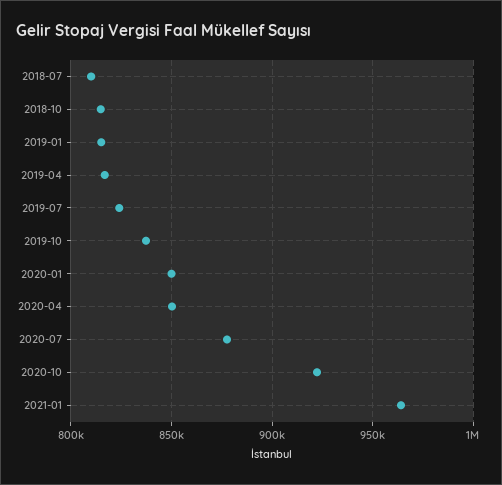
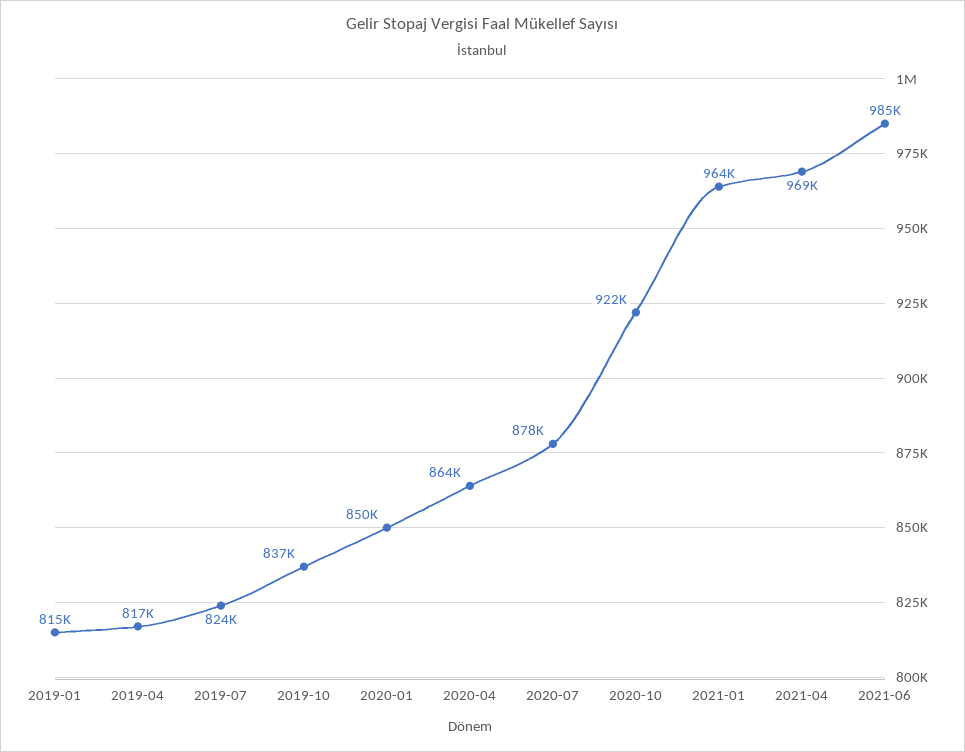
2018-07: 810000 -> none
2018-10: 815000 -> none
2020-04: 850000 -> 864000
2021-04: none -> 969000
2021-06: none -> 985000

